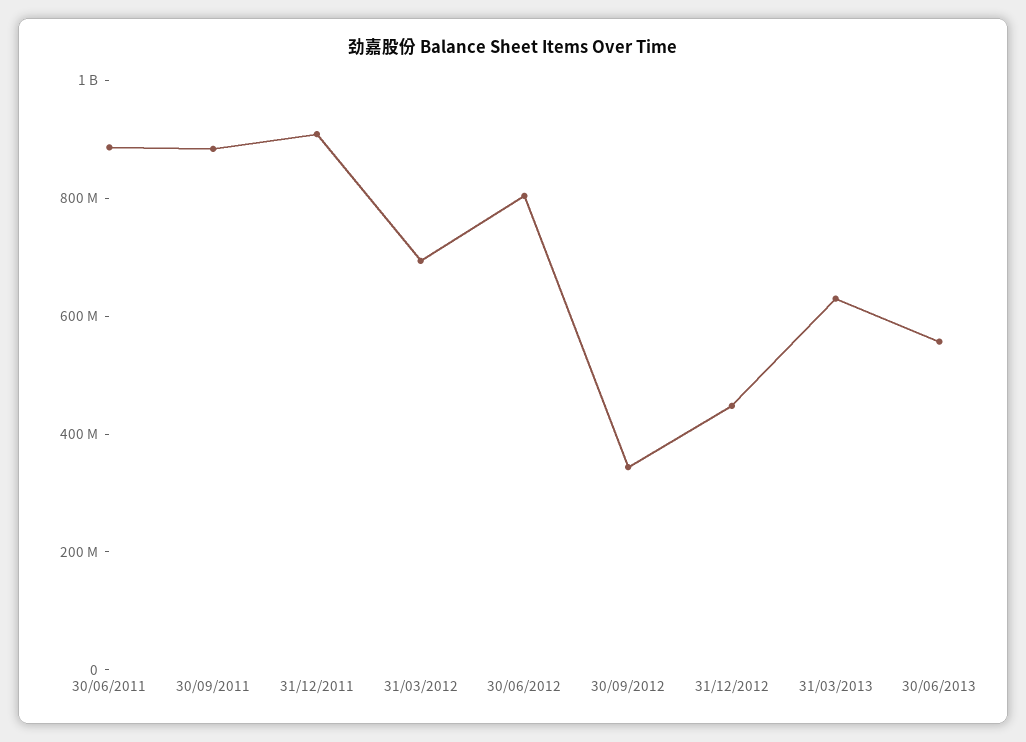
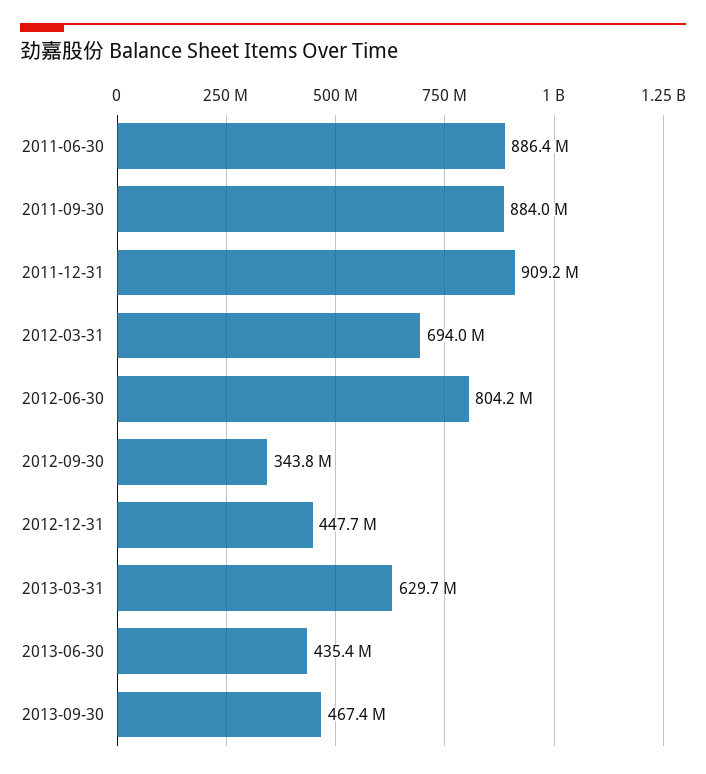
30/06/2013: 550000000 -> 435400000
2013-09-30: none -> 467400000

